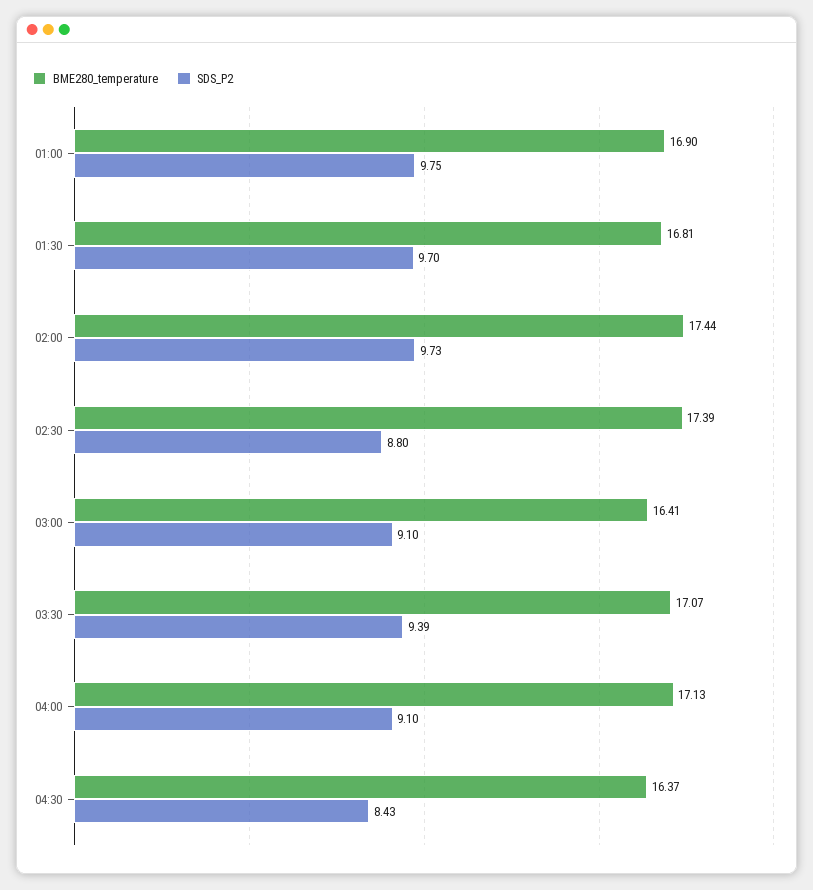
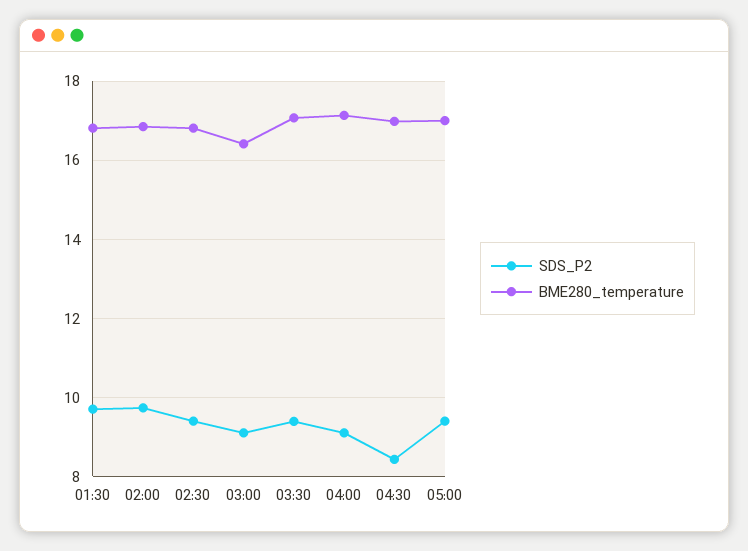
BME280_temperature, 01:00: 16.9 -> none
SDS_P2, 01:00: 9.75 -> none
BME280_temperature, 02:00: 17.44 -> 16.8
BME280_temperature, 02:30: 17.39 -> 16.8
SDS_P2, 02:30: 8.8 -> 9.4
BME280_temperature, 04:30: 16.37 -> 17
SDS_P2, 05:00: none -> 9.4
BME280_temperature, 05:00: none -> 17

